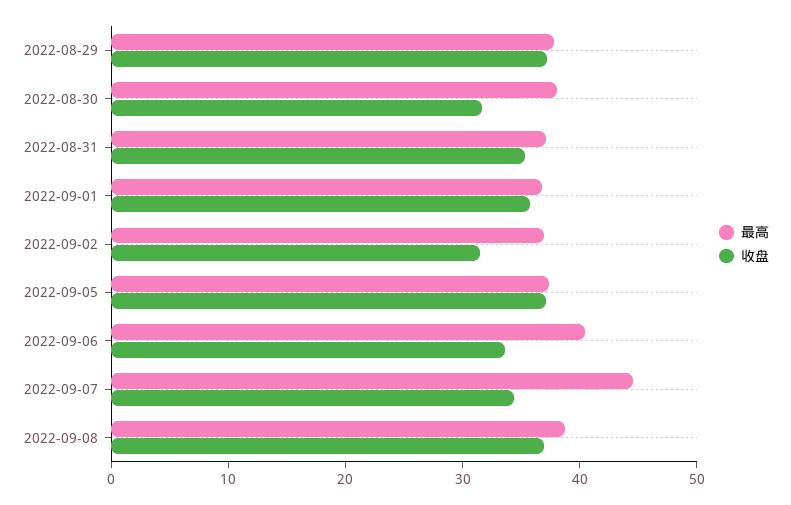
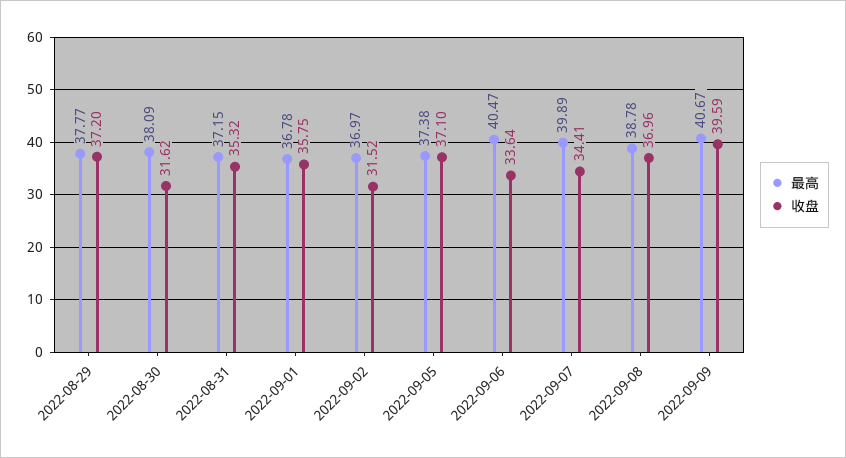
最高, 2022-09-07: 44 -> 39.89
最高, 2022-09-09: none -> 40.67
收盘, 2022-09-09: none -> 39.59

